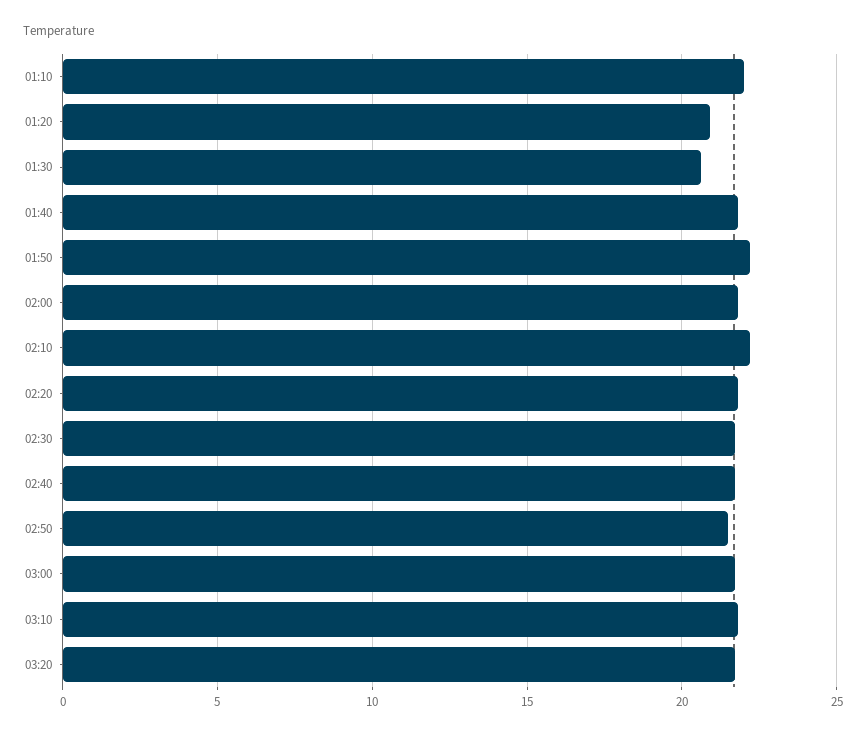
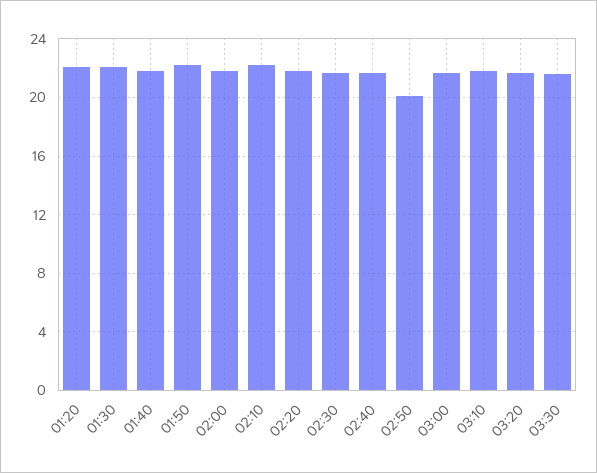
01:10: 22 -> none
01:20: 21 -> 22
01:30: 20.5 -> 22
02:50: 21.5 -> 20
03:30: none -> 21.5

